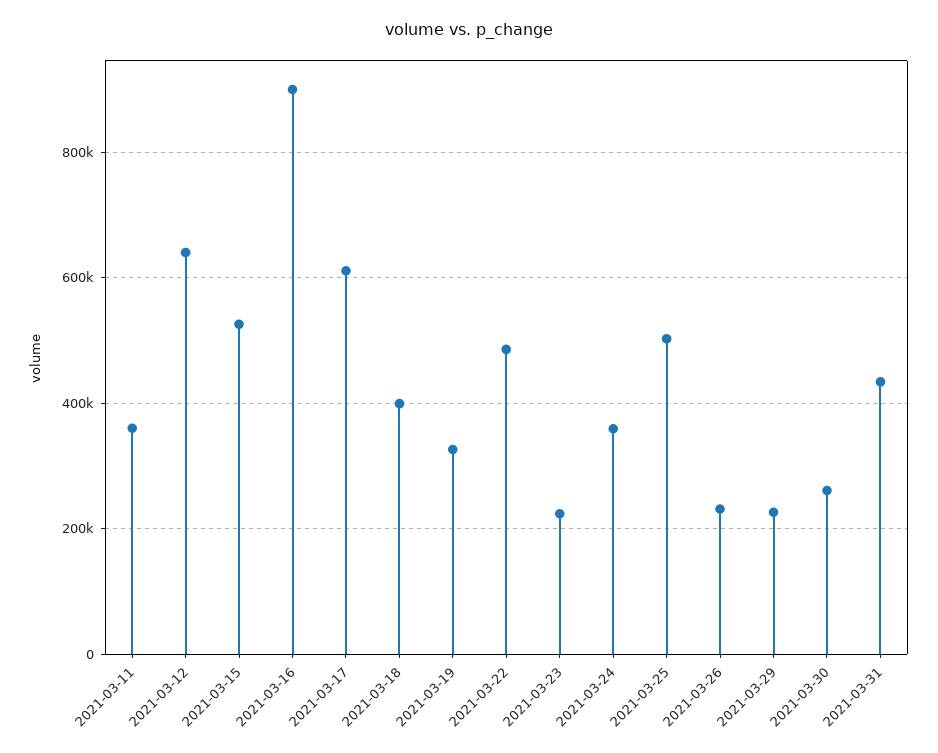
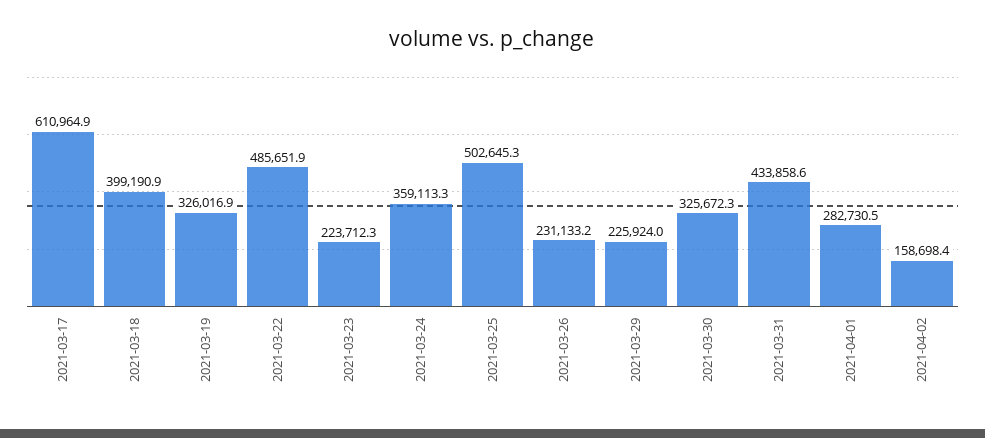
2021-03-11: 360000 -> none
2021-03-12: 640000 -> none
2021-03-15: 520000 -> none
2021-03-16: 900000 -> none
2021-03-30: 260000 -> 325672.3
2021-04-01: none -> 282730.5
2021-04-02: none -> 158698.4

